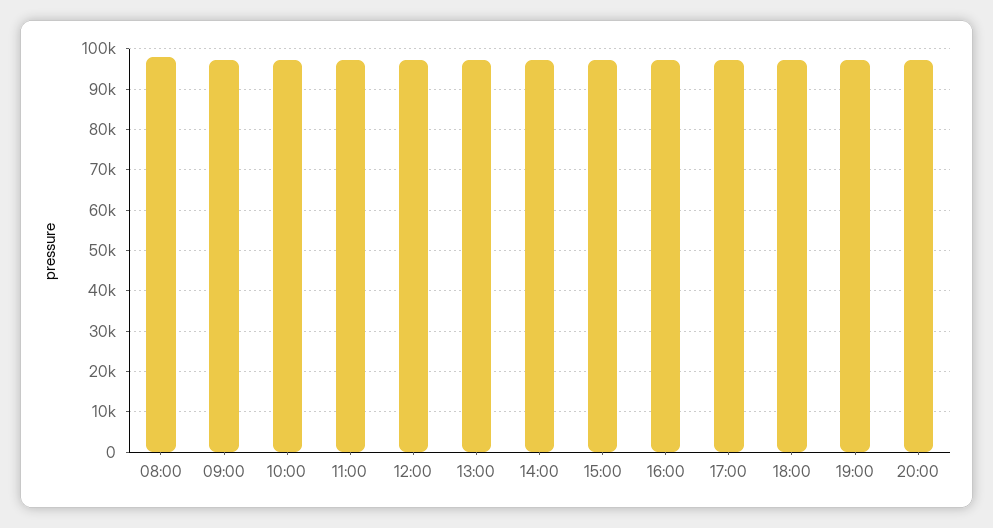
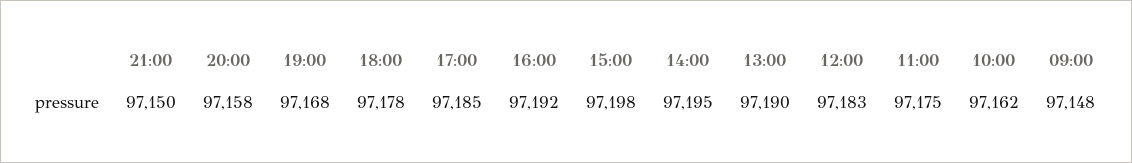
08:00: 98000 -> none
21:00: none -> 97150

